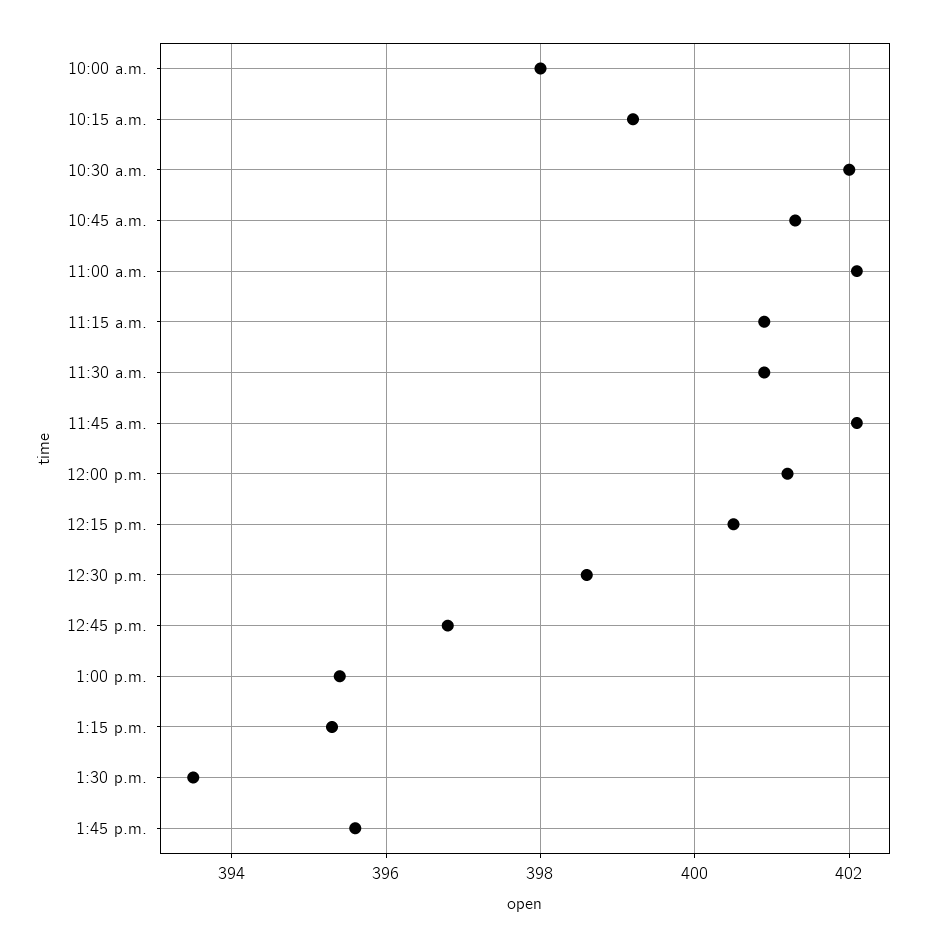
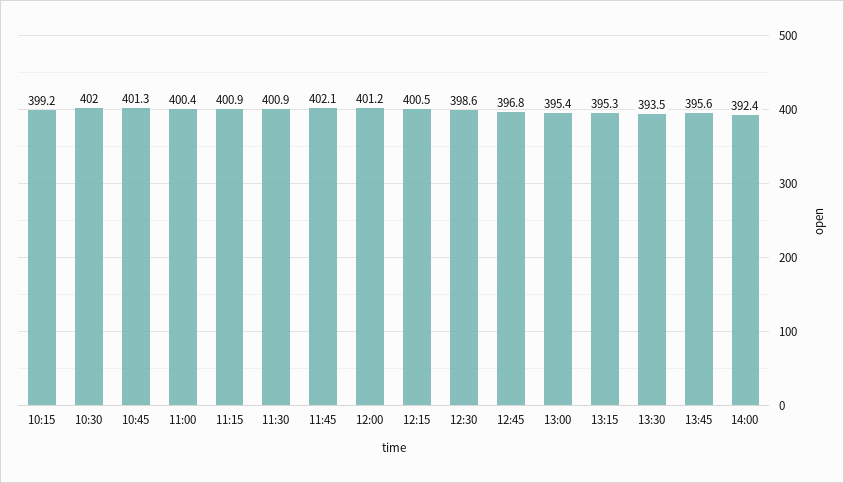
10:00 a.m.: 398 -> none
11:00 a.m.: 402 -> 400.4
14:00: none -> 392.4

